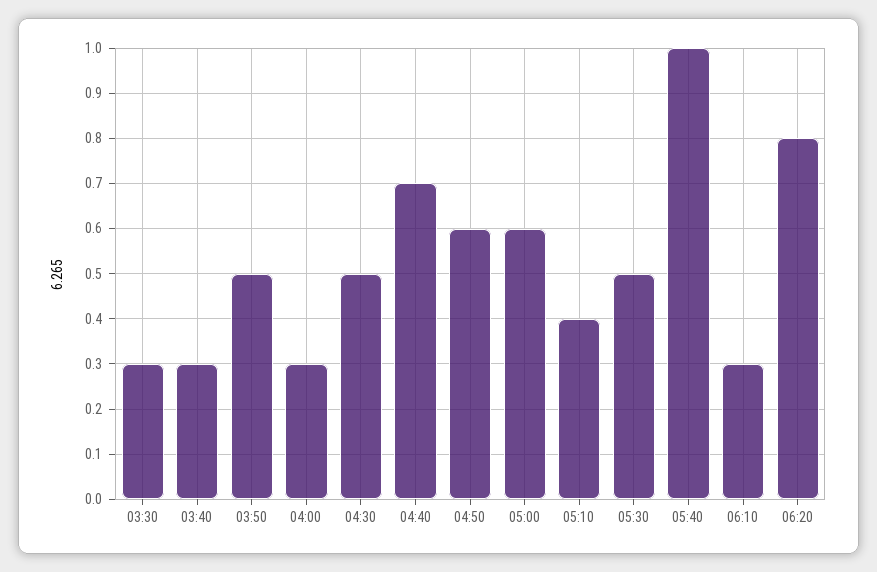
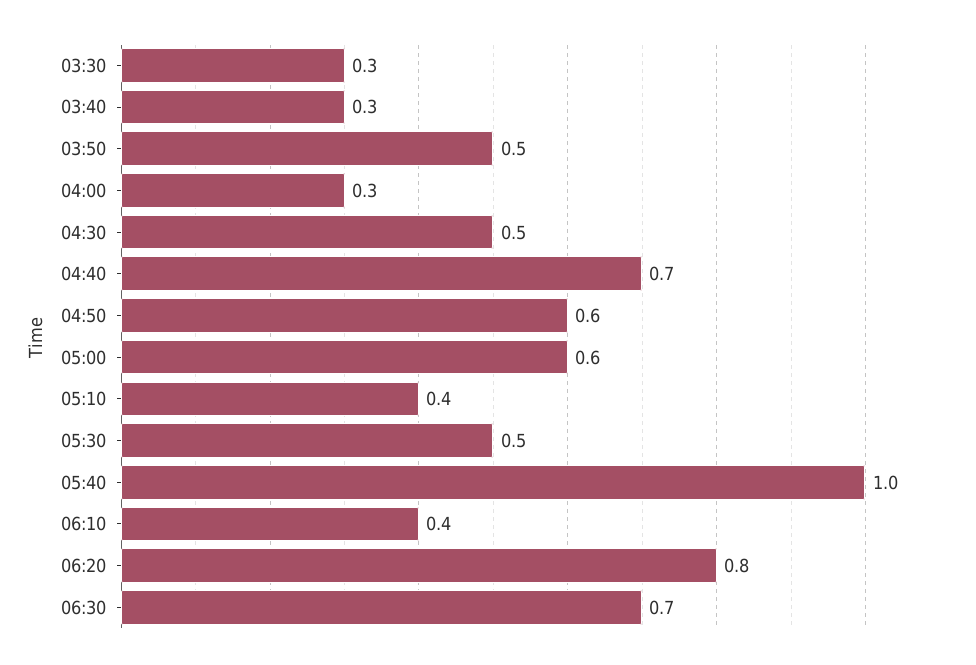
06:10: 0.3 -> 0.4
06:30: none -> 0.7

